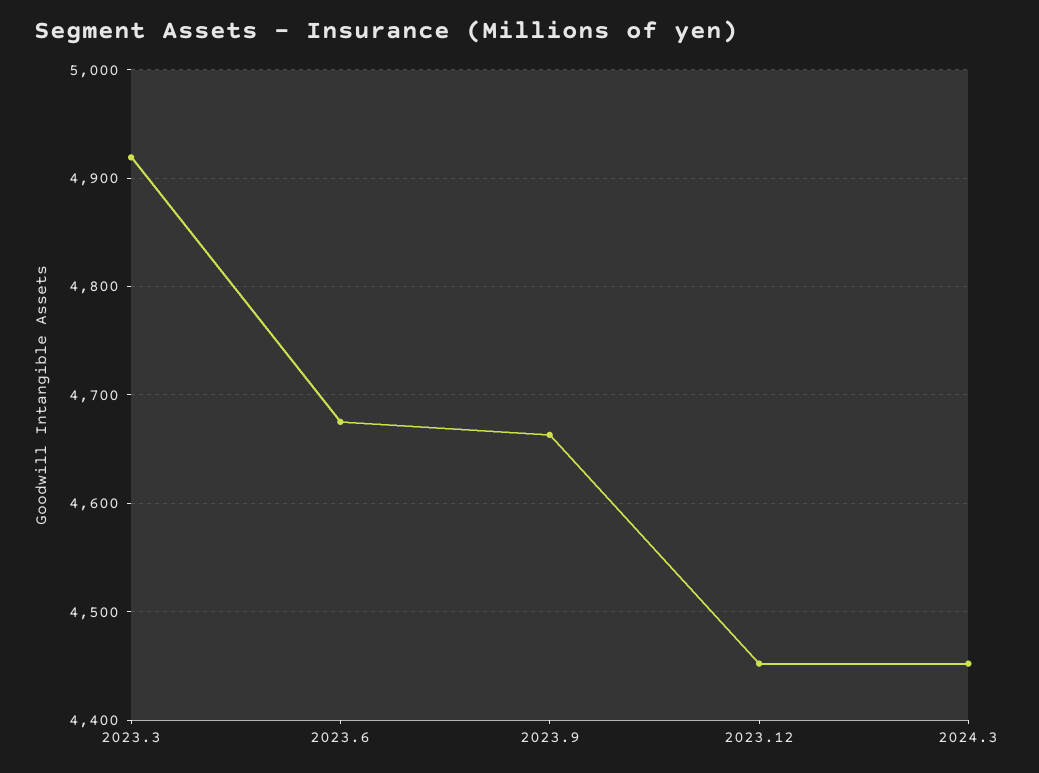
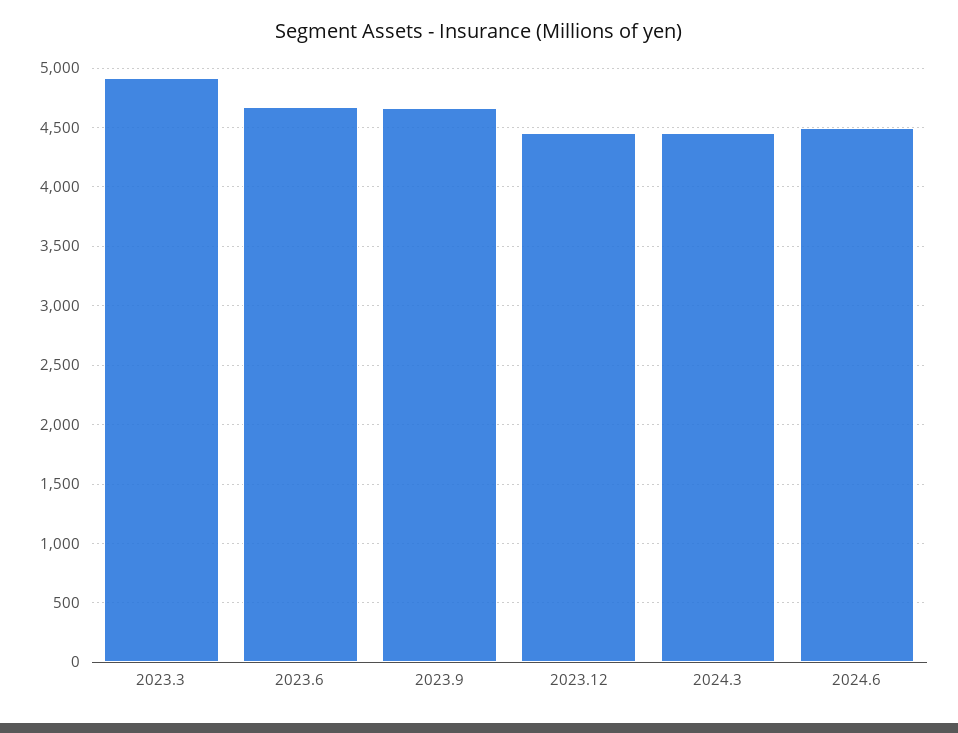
2024.6: none -> 4500

